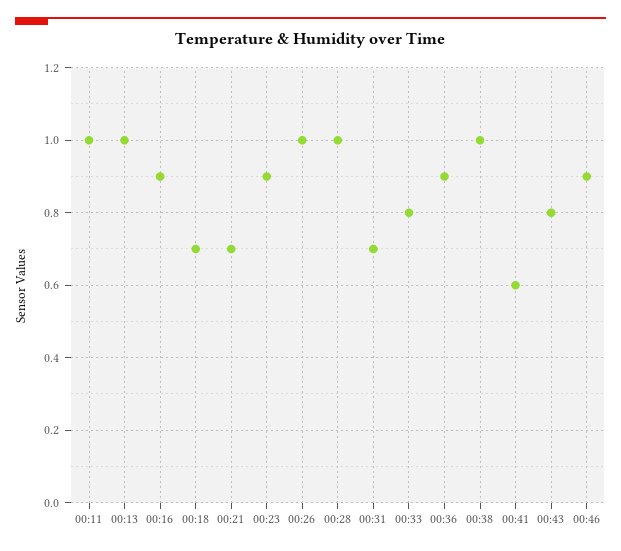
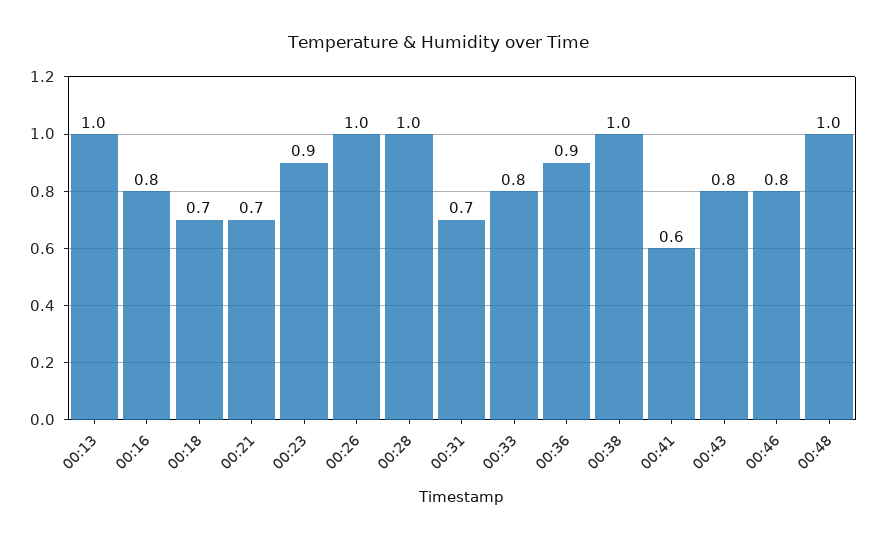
00:11: 1 -> none
00:16: 0.9 -> 0.8
00:46: 0.9 -> 0.8
00:48: none -> 1

